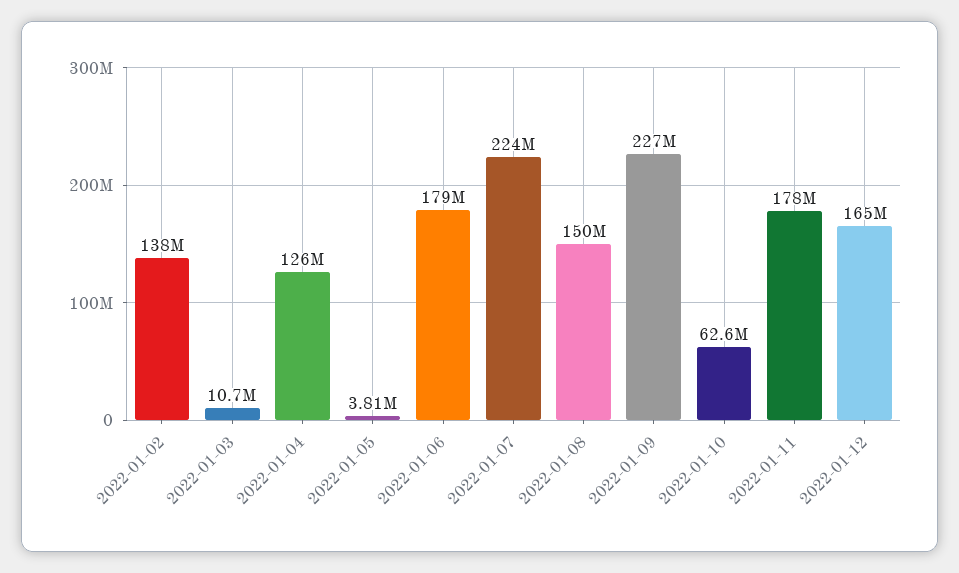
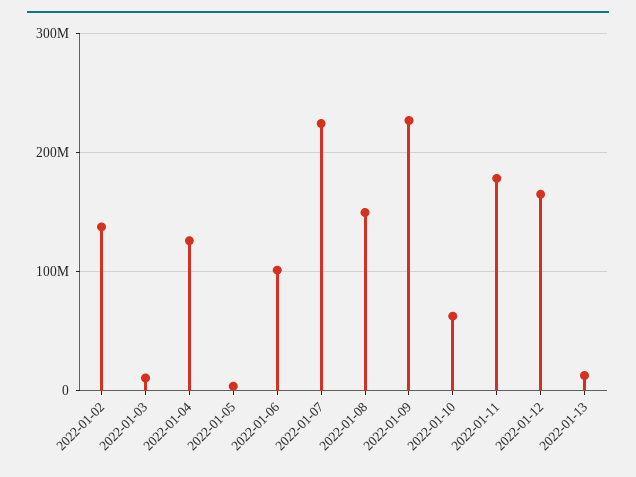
2022-01-06: 179000000 -> 100000000
2022-01-13: none -> 10000000

